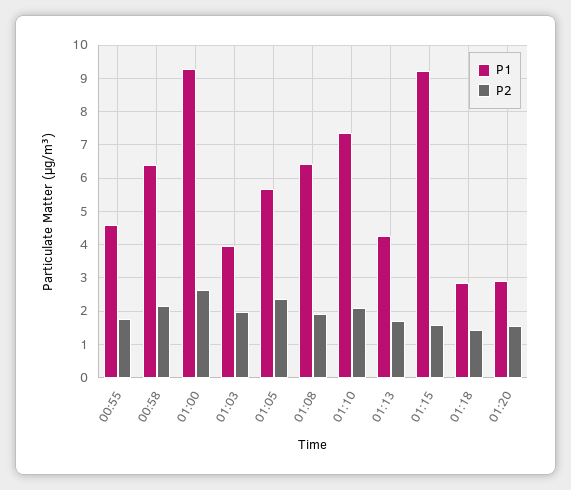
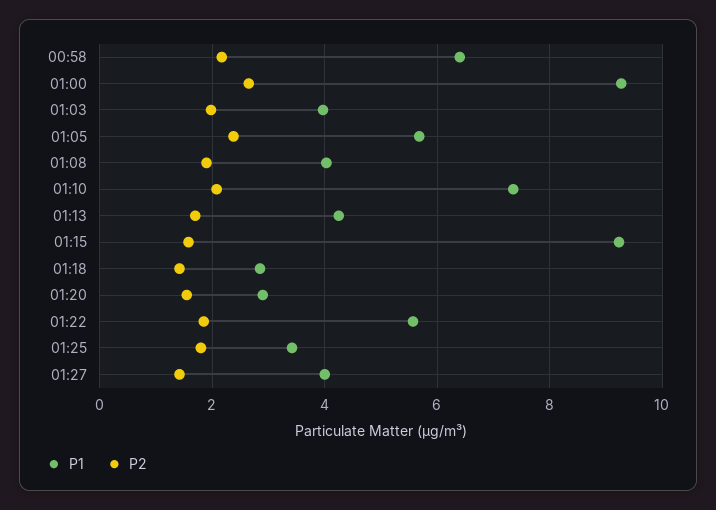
P1, 00:55: 4.6 -> none
P2, 00:55: 1.8 -> none
P1, 01:08: 6.4 -> 4
P1, 01:22: none -> 5.6
P2, 01:22: none -> 1.8
P1, 01:25: none -> 3.4
P2, 01:25: none -> 1.8
P1, 01:27: none -> 4
P2, 01:27: none -> 1.4

